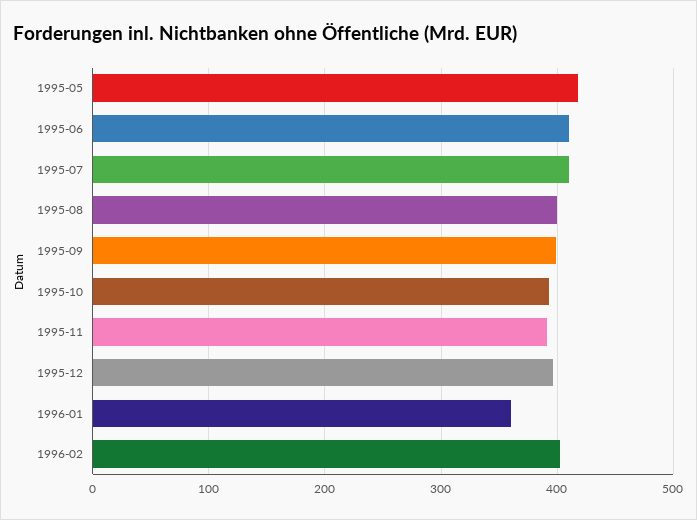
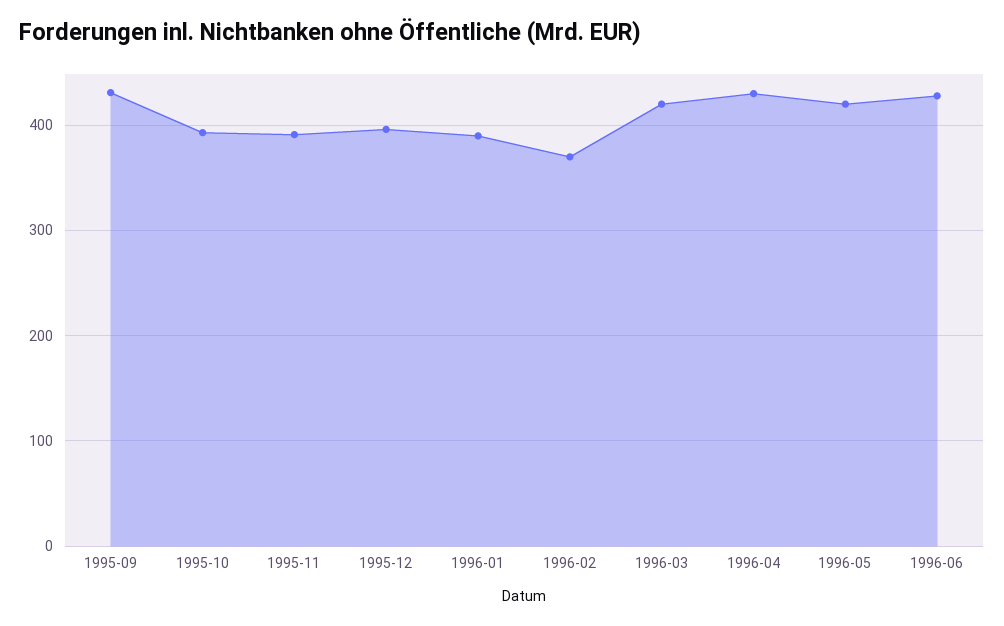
1995-05: 420 -> none
1995-06: 410 -> none
1995-07: 410 -> none
1995-08: 400 -> none
1995-09: 400 -> 430
1996-01: 360 -> 390
1996-02: 400 -> 370
1996-03: none -> 420
1996-04: none -> 430
1996-05: none -> 420
1996-06: none -> 430

